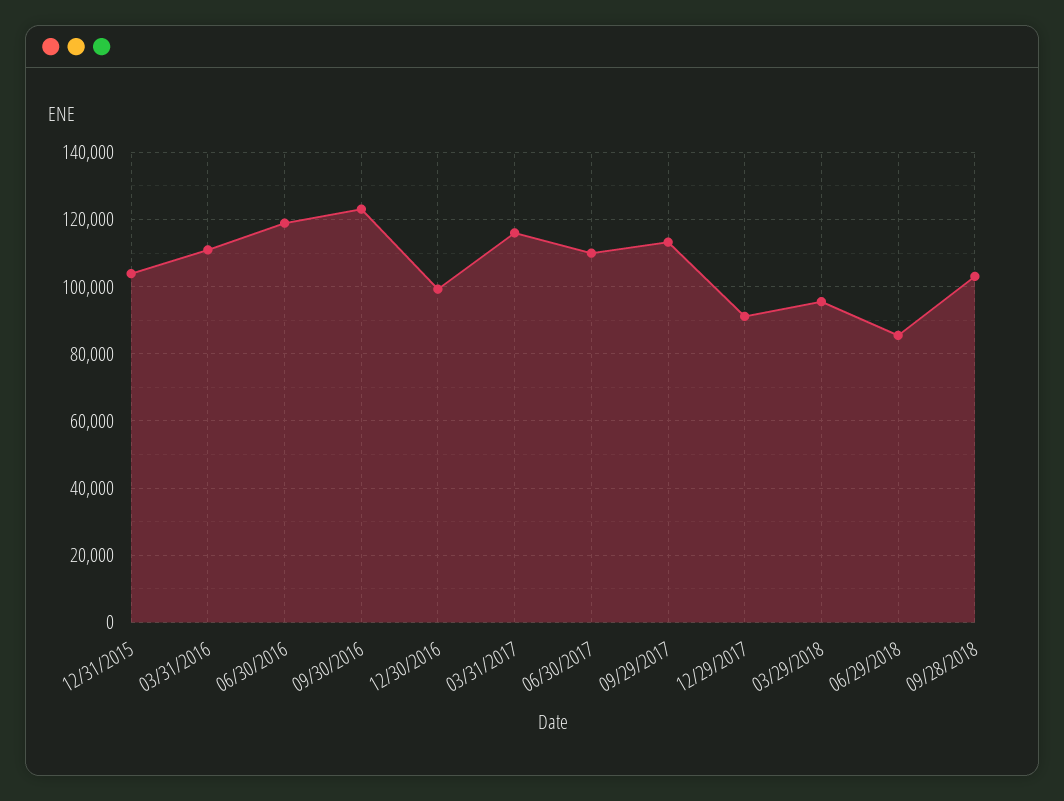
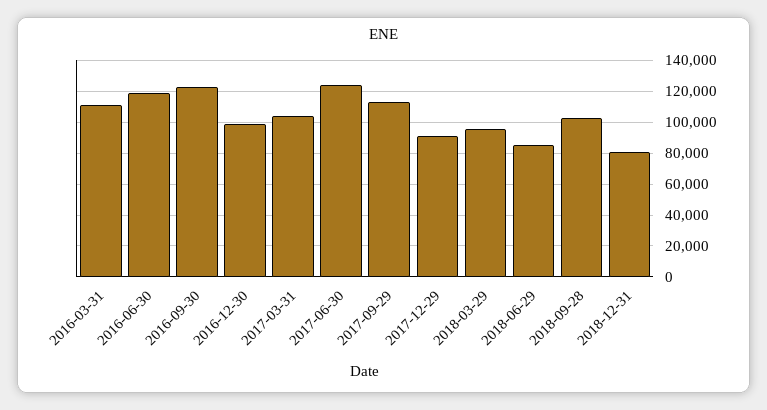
12/31/2015: 104000 -> none
03/31/2017: 116000 -> 105000
06/30/2017: 110000 -> 125000
2018-12-31: none -> 80000

